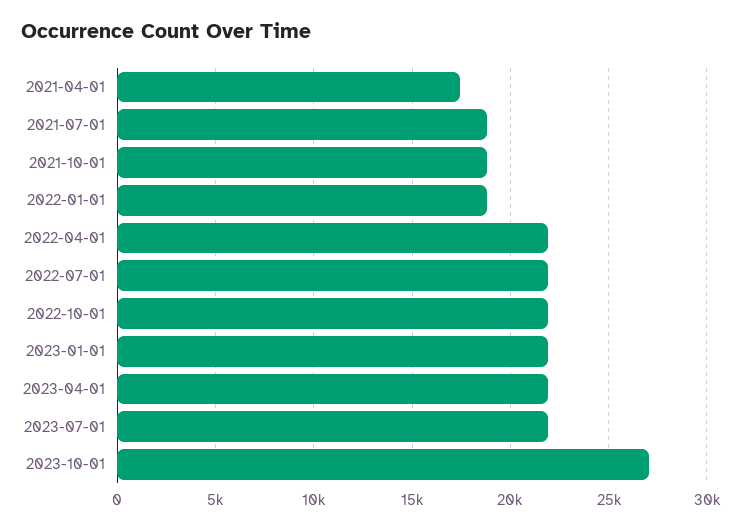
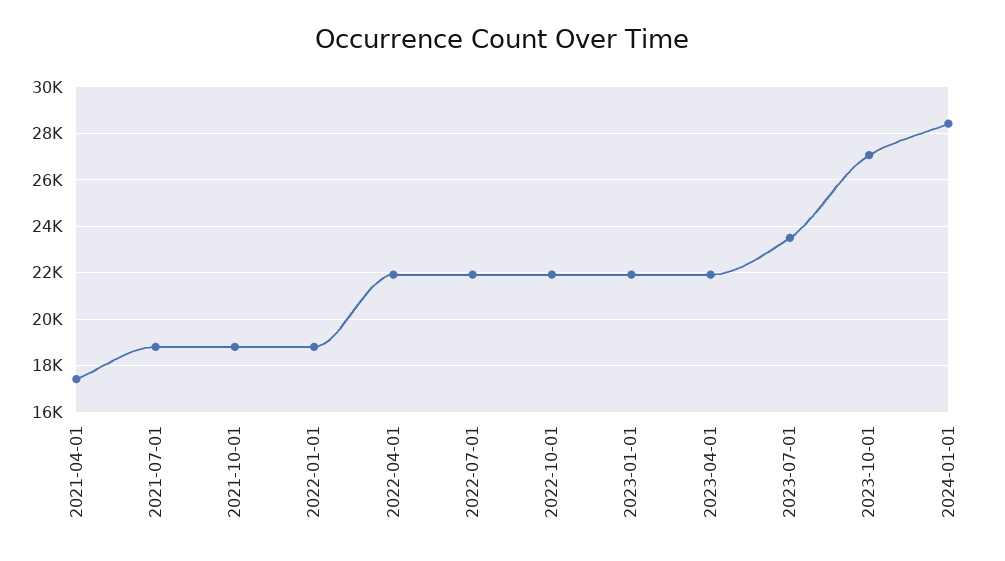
2023-07-01: 22000 -> 23500
2024-01-01: none -> 28500

